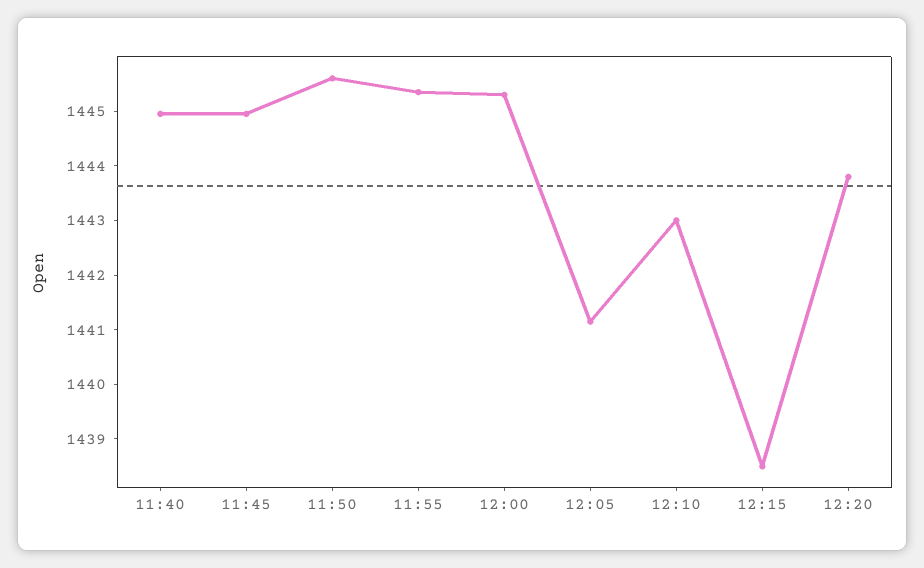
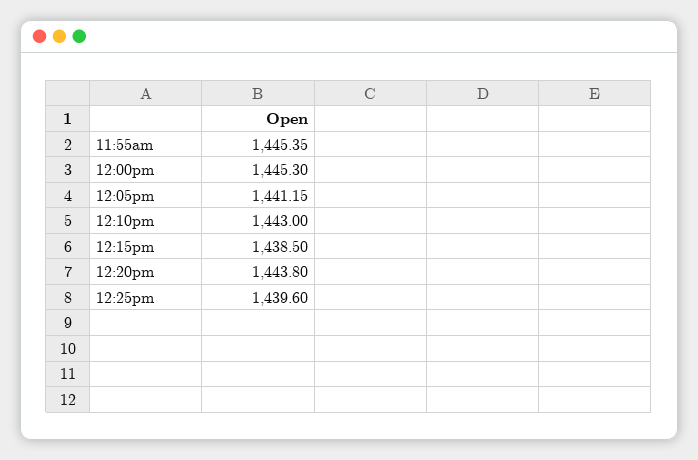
11:40: 1445 -> none
11:45: 1445 -> none
11:50: 1445.6 -> none
12:25pm: none -> 1439.6

